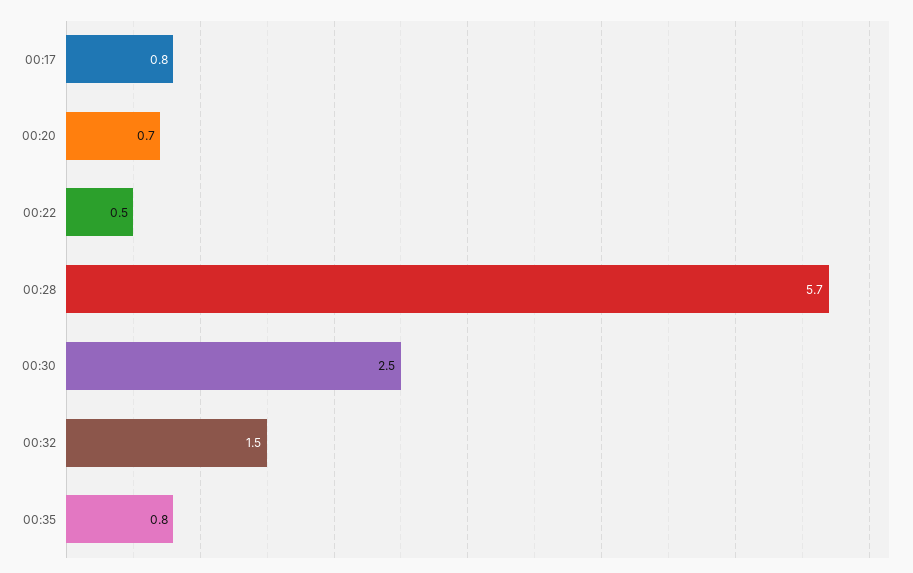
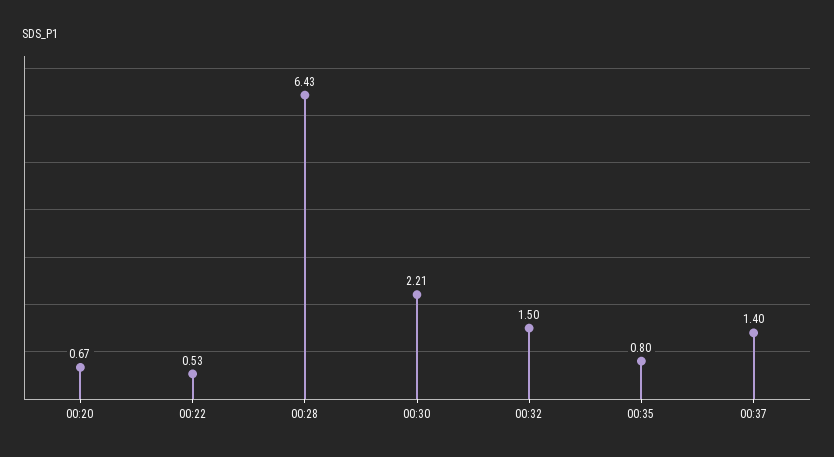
00:17: 0.8 -> none
00:28: 5.7 -> 6.43
00:30: 2.5 -> 2.21
00:37: none -> 1.4

